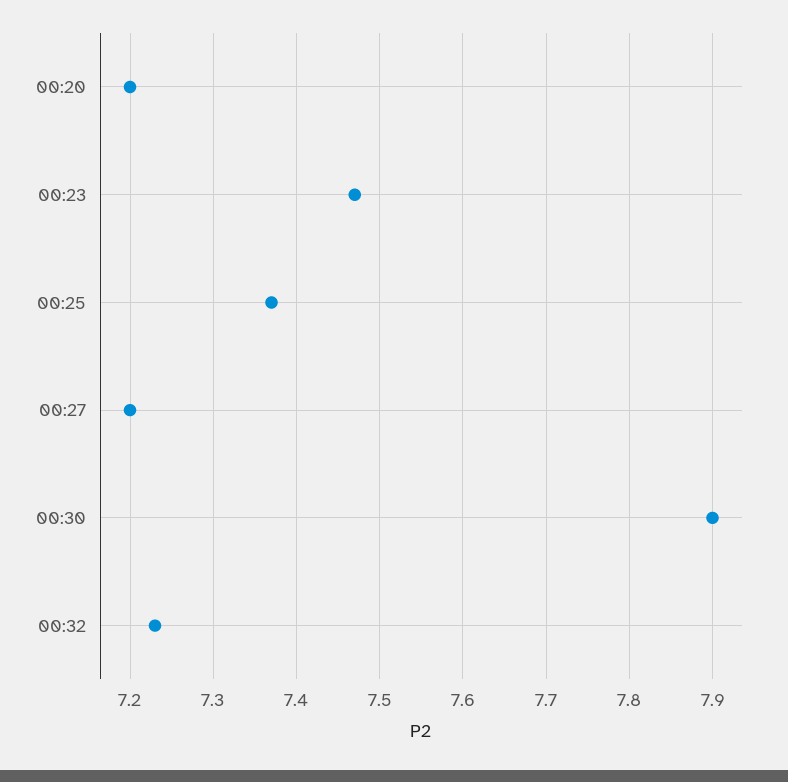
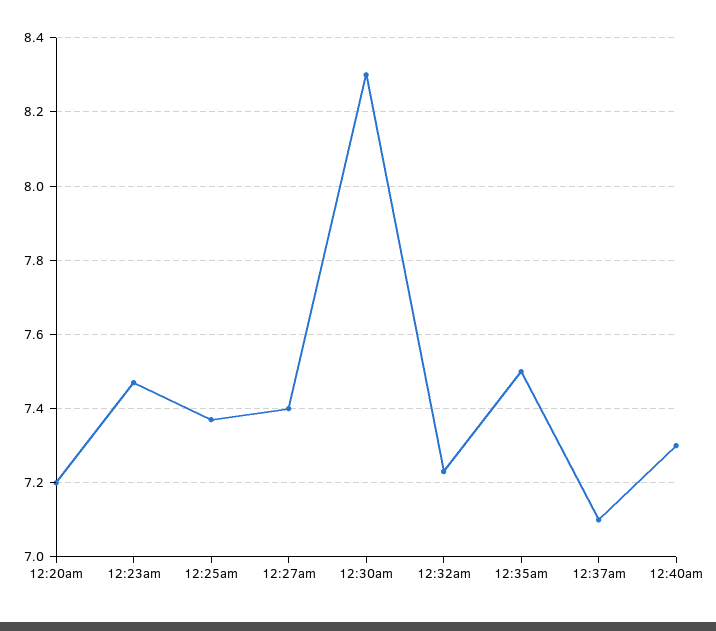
00:27: 7.2 -> 7.4
00:30: 7.9 -> 8.3
12:35am: none -> 7.5
12:37am: none -> 7.1
12:40am: none -> 7.3

